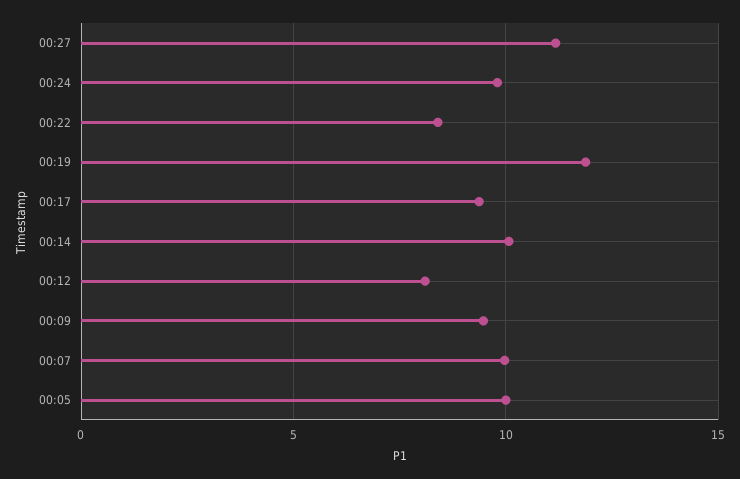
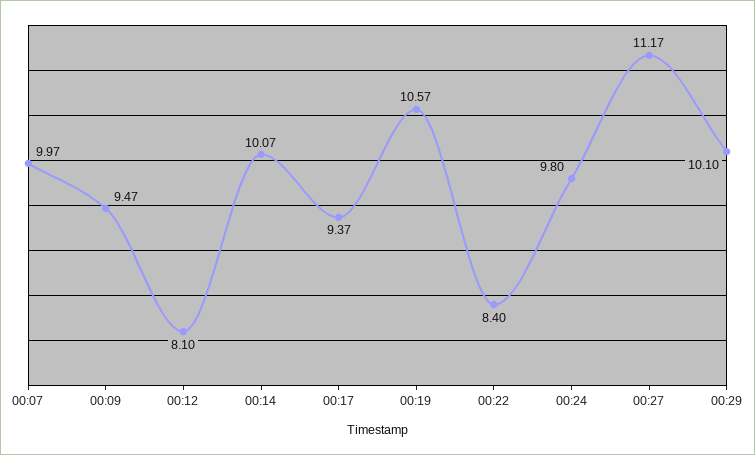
00:19: 12 -> 10.57
00:05: 10 -> none
00:29: none -> 10.1

